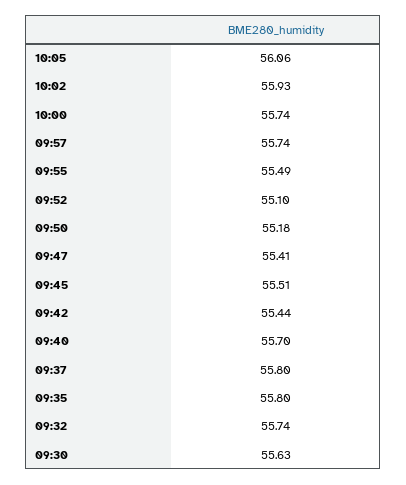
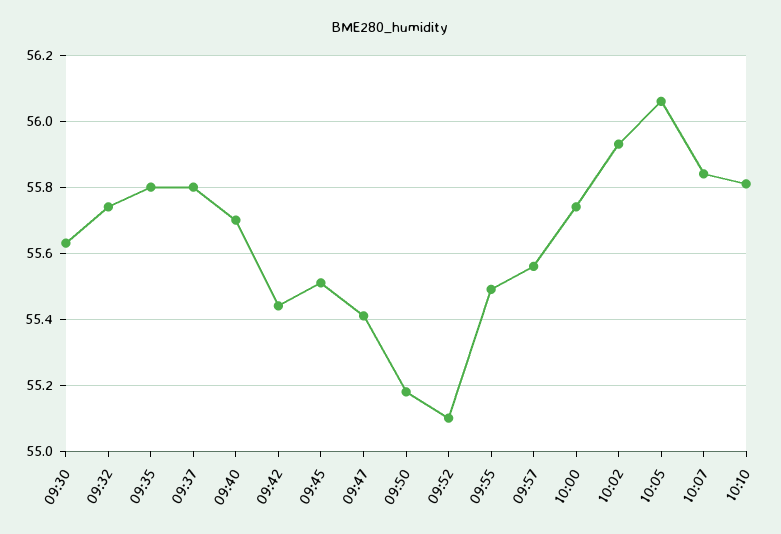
09:57: 55.74 -> 55.55
10:07: none -> 55.85
10:10: none -> 55.8

